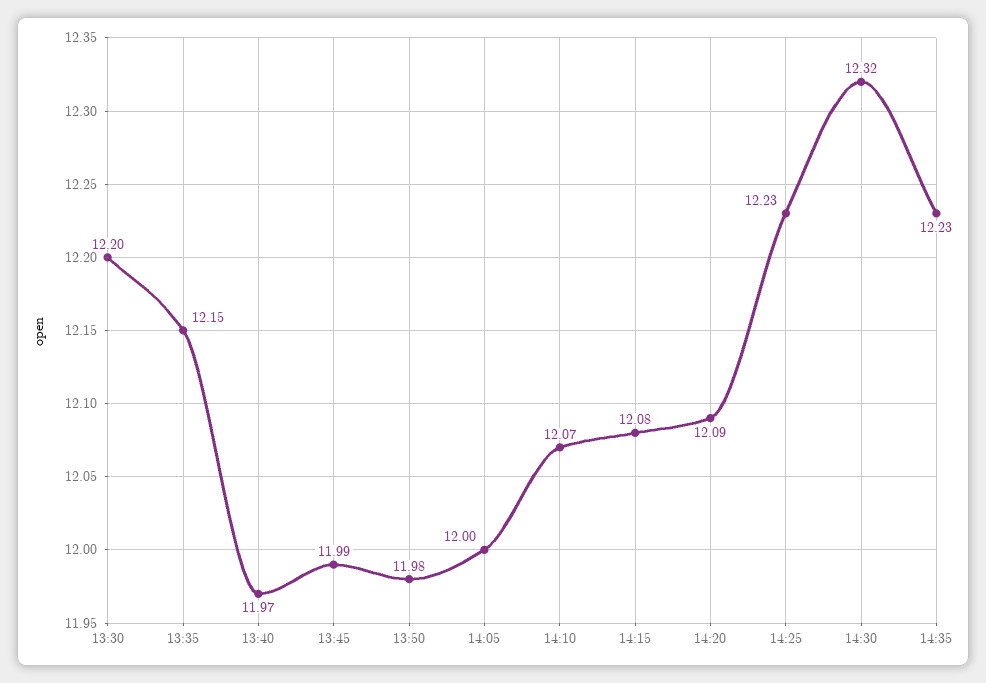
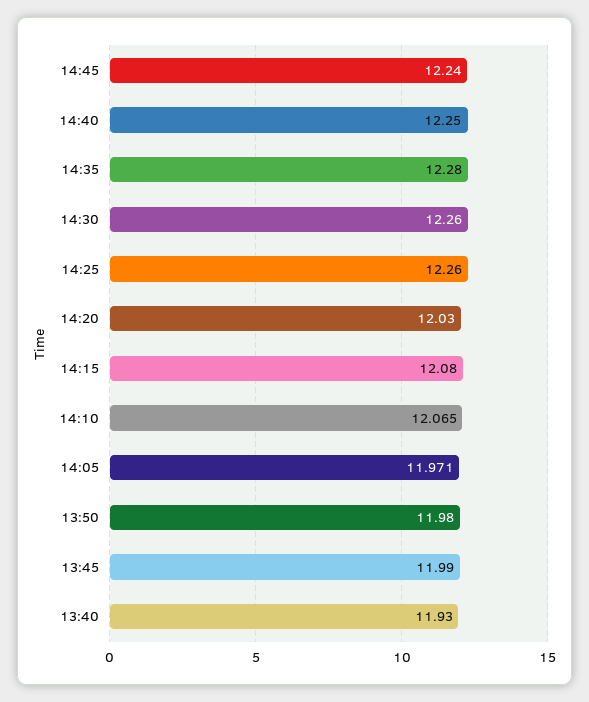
13:30: 12.2 -> none
13:35: 12.15 -> none
13:40: 11.97 -> 11.93
14:05: 12 -> 11.971
14:20: 12.09 -> 12.03
14:25: 12.23 -> 12.26
14:30: 12.32 -> 12.26
14:35: 12.23 -> 12.28
14:45: none -> 12.24
14:40: none -> 12.25

